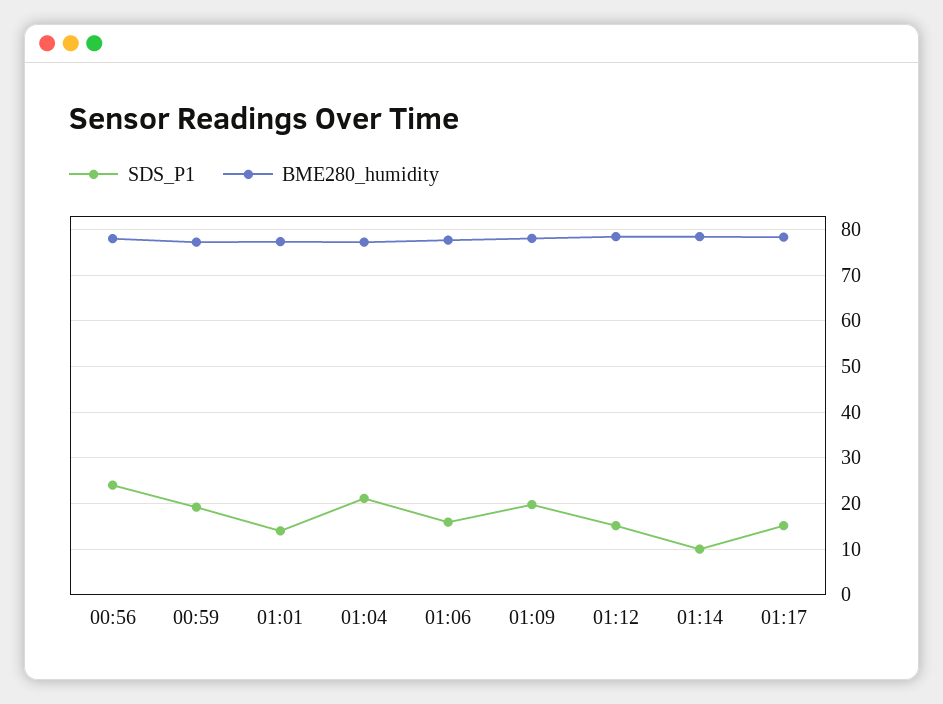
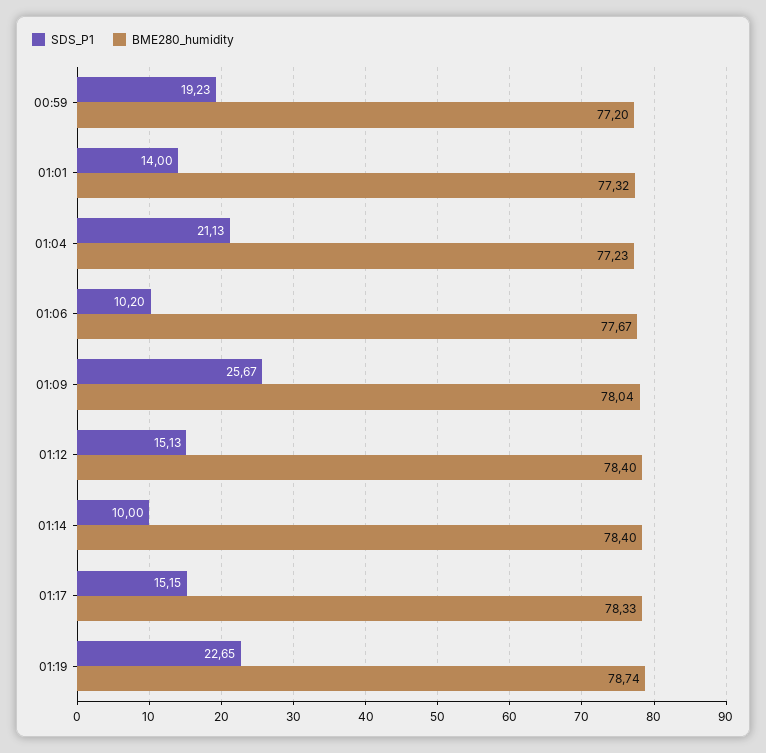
SDS_P1, 00:56: 24 -> none
BME280_humidity, 00:56: 78 -> none
SDS_P1, 01:06: 16 -> 10.2
SDS_P1, 01:09: 20 -> 25.67
SDS_P1, 01:19: none -> 22.65
BME280_humidity, 01:19: none -> 78.74

